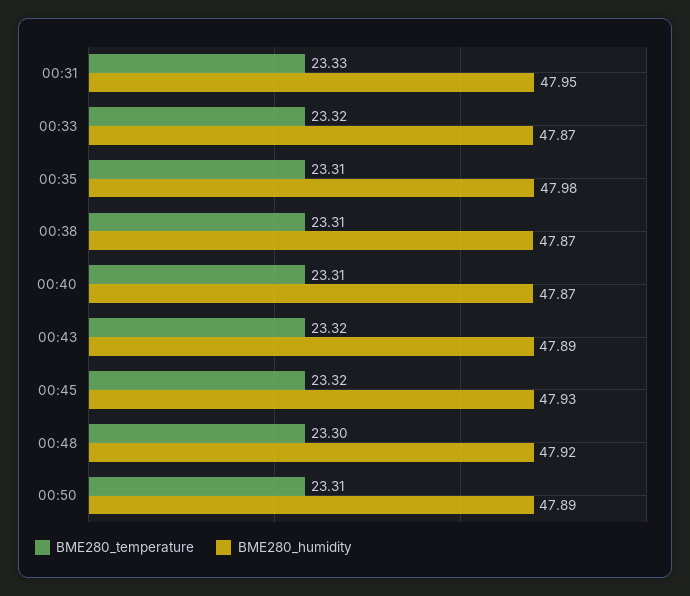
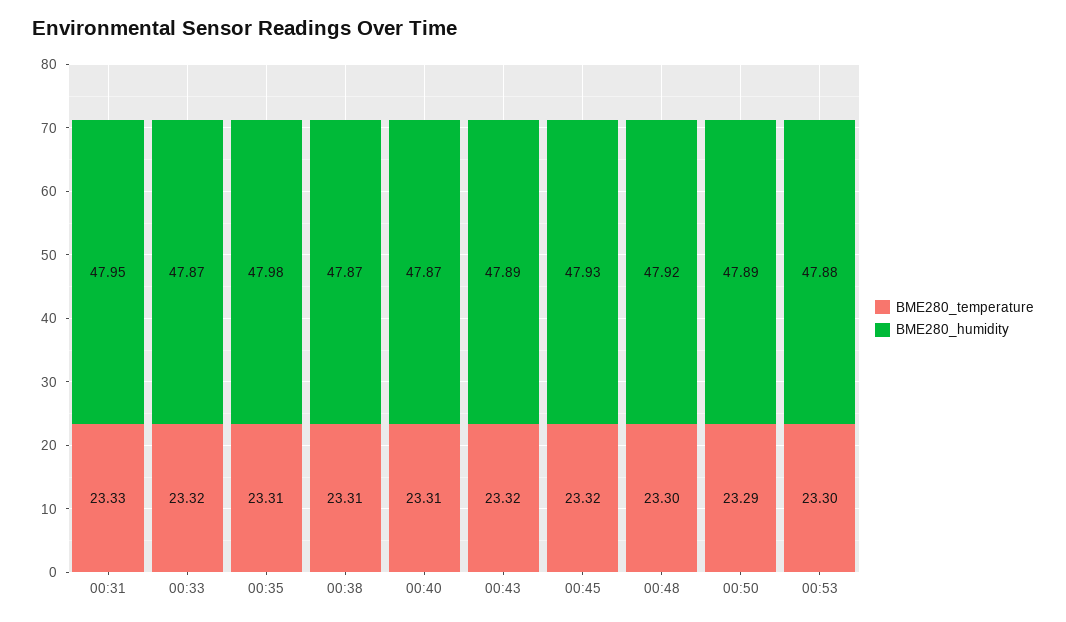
BME280_temperature, 00:50: 23.31 -> 23.29
BME280_temperature, 00:53: none -> 23.3
BME280_humidity, 00:53: none -> 47.88

